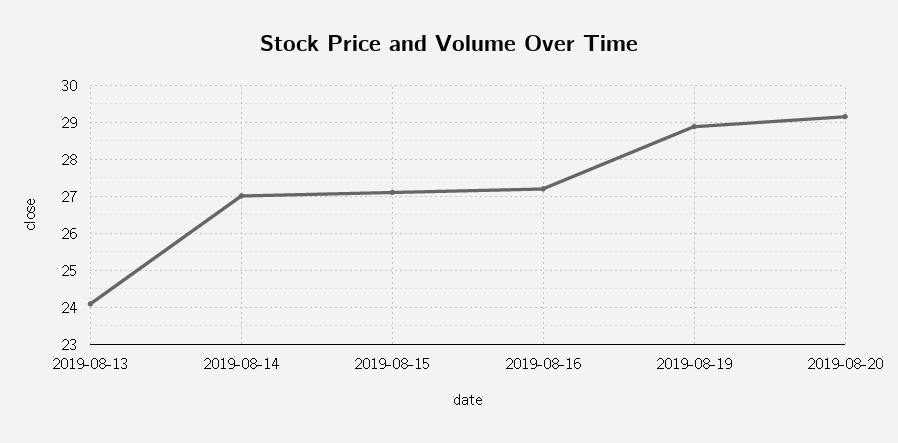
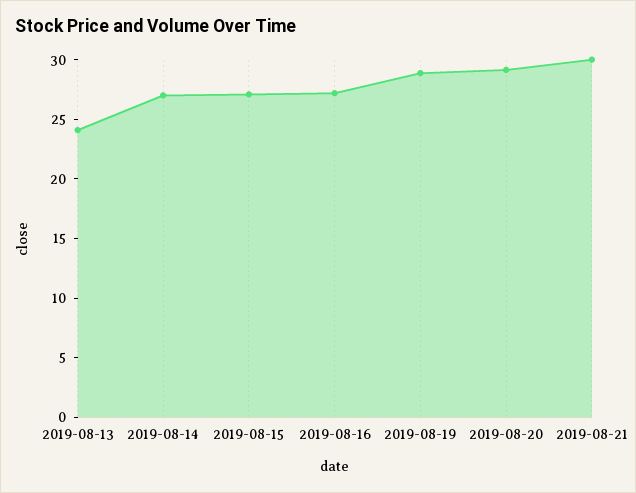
2019-08-21: none -> 30

